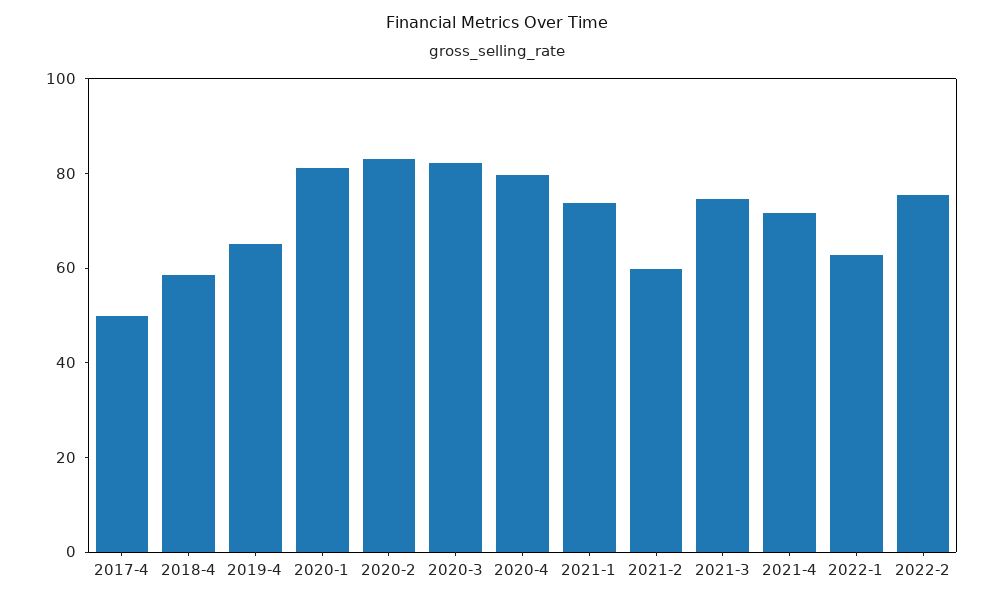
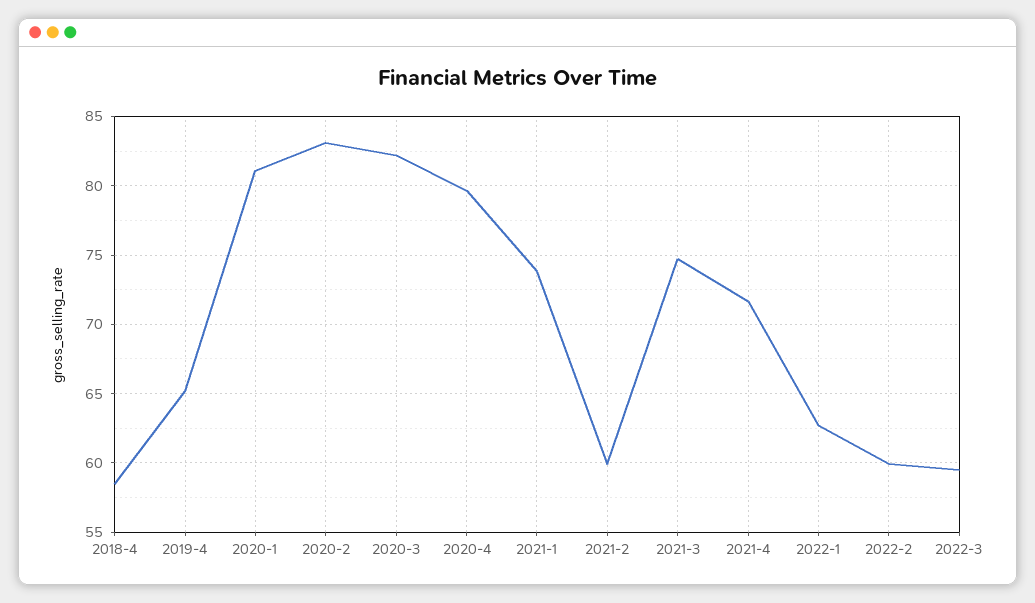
2017-4: 50 -> none
2022-2: 75 -> 60
2022-3: none -> 59.5

